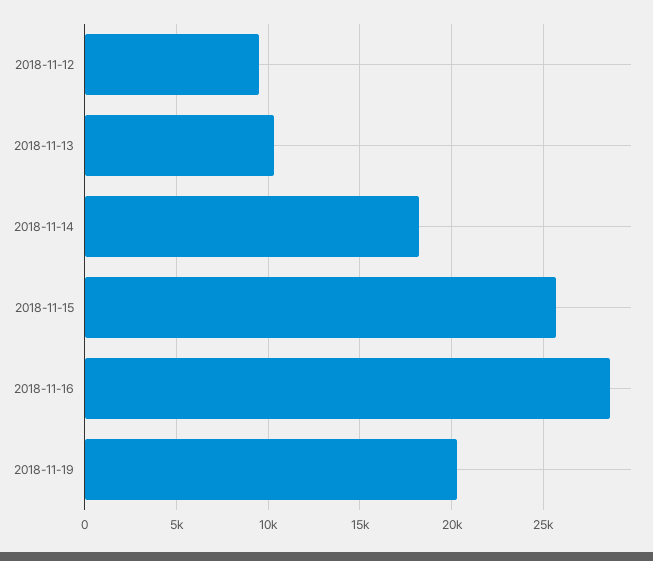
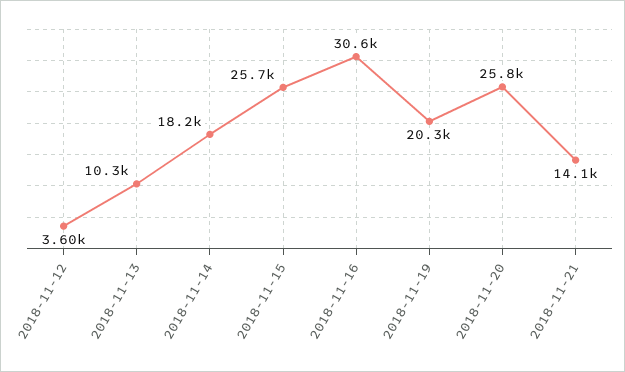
2018-11-12: 9500 -> 3600
2018-11-16: 28500 -> 30600
2018-11-20: none -> 25800
2018-11-21: none -> 14100

